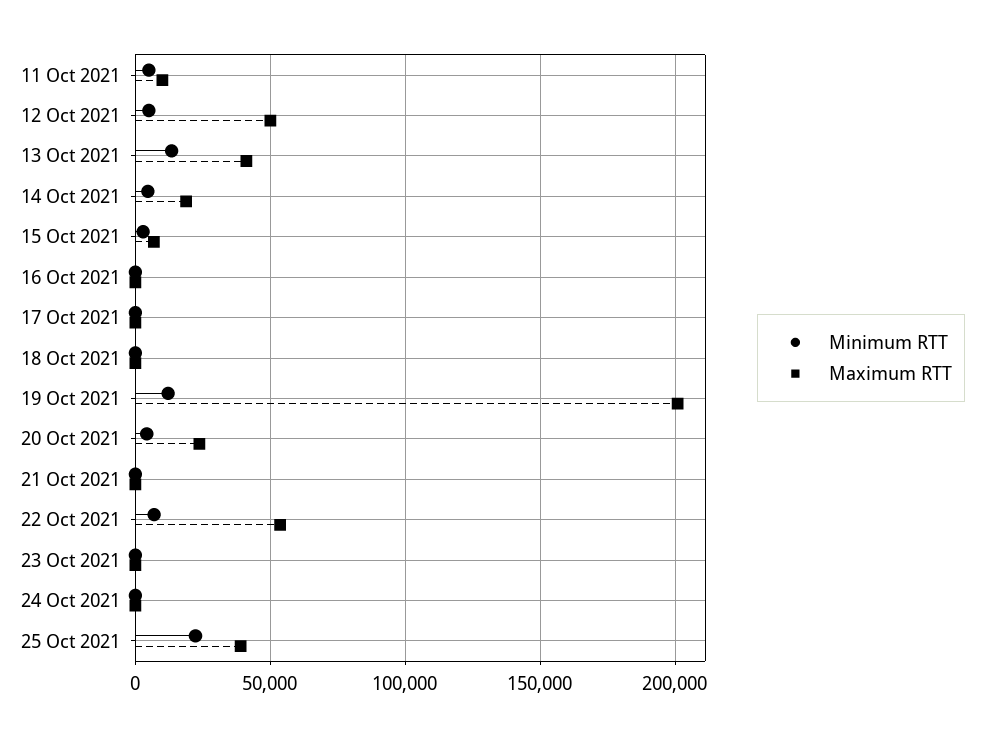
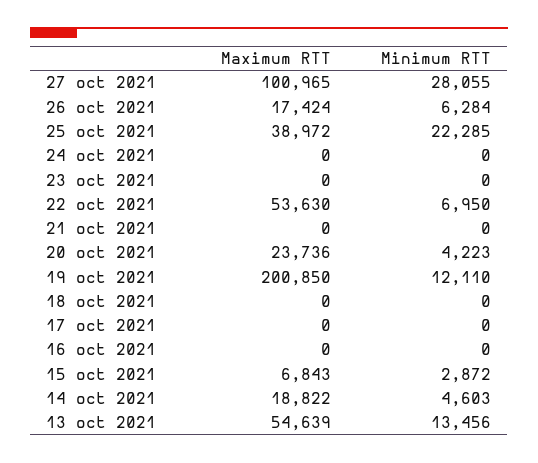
Minimum RTT, 11 Oct 2021: 5000 -> none
Maximum RTT, 11 Oct 2021: 10000 -> none
Minimum RTT, 12 Oct 2021: 5000 -> none
Maximum RTT, 12 Oct 2021: 50000 -> none
Maximum RTT, 13 Oct 2021: 40000 -> 54639
Maximum RTT, 27 oct 2021: none -> 100965
Minimum RTT, 27 oct 2021: none -> 28055
Maximum RTT, 26 oct 2021: none -> 17424
Minimum RTT, 26 oct 2021: none -> 6284

